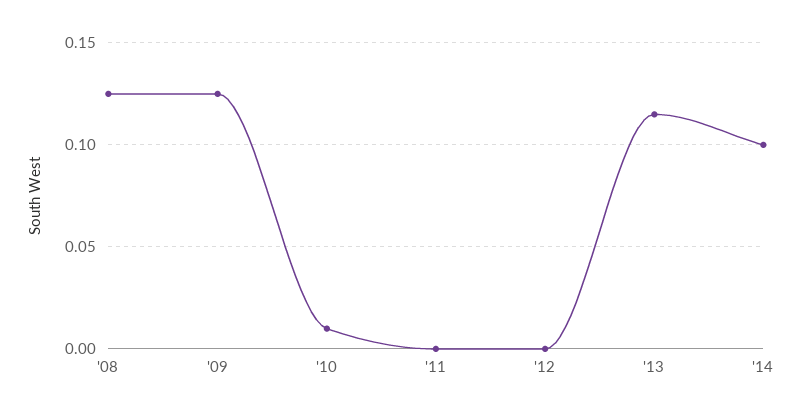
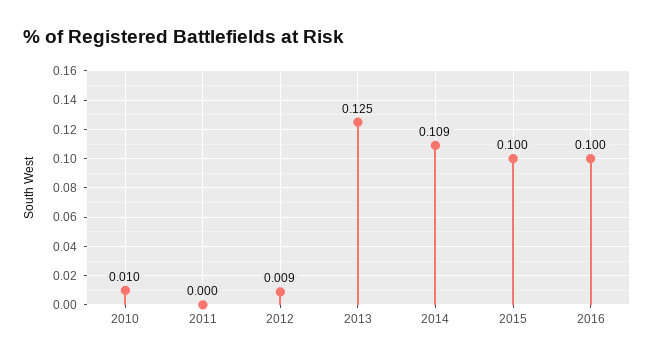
'08: 0.125 -> none
'09: 0.125 -> none
'12: 0 -> 0.009
'13: 0.115 -> 0.125
'14: 0.1 -> 0.109
2015: none -> 0.1
2016: none -> 0.1

